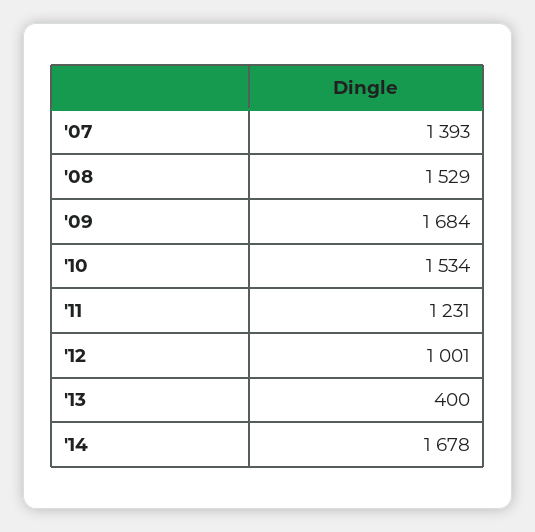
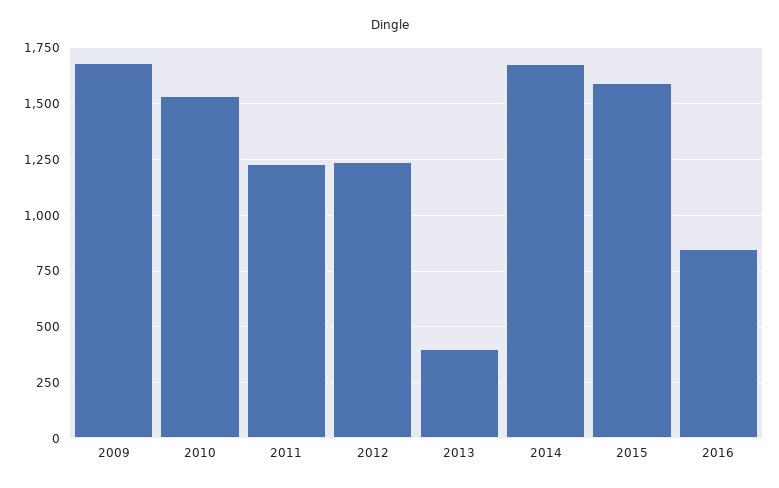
'07: 1393 -> none
'08: 1529 -> none
'12: 1001 -> 1250
2015: none -> 1600
2016: none -> 850

